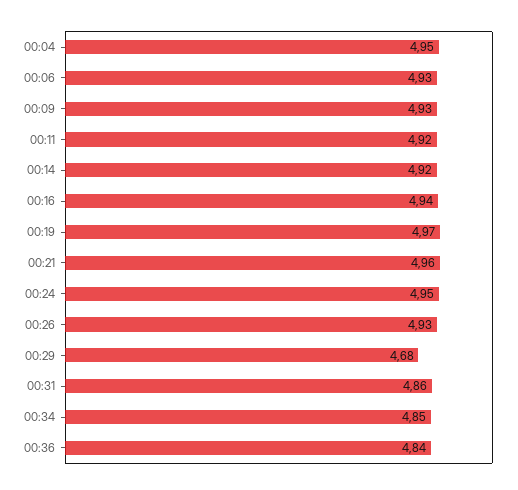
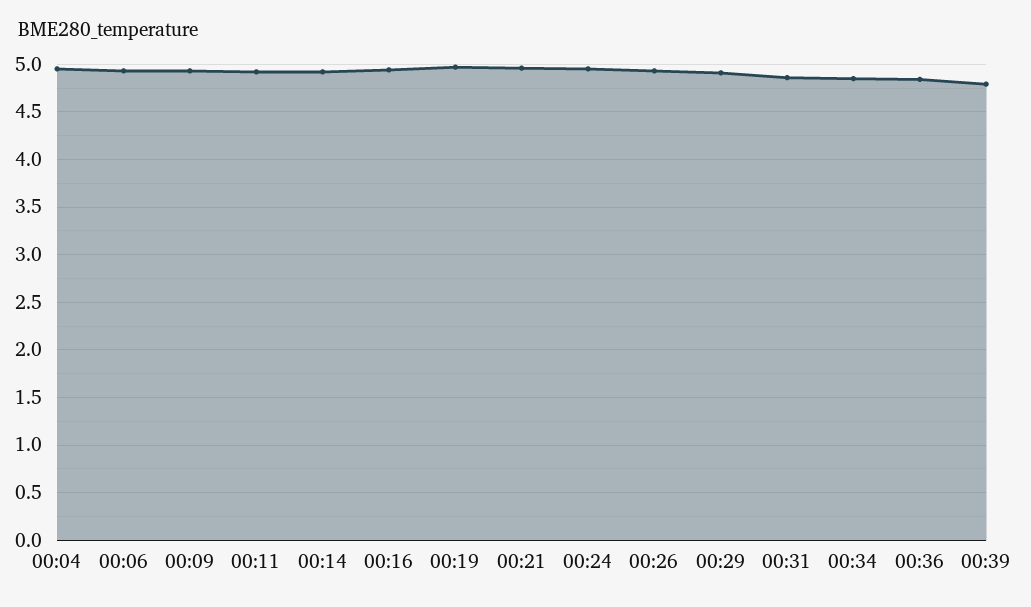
00:29: 4.68 -> 4.9
00:39: none -> 4.8

